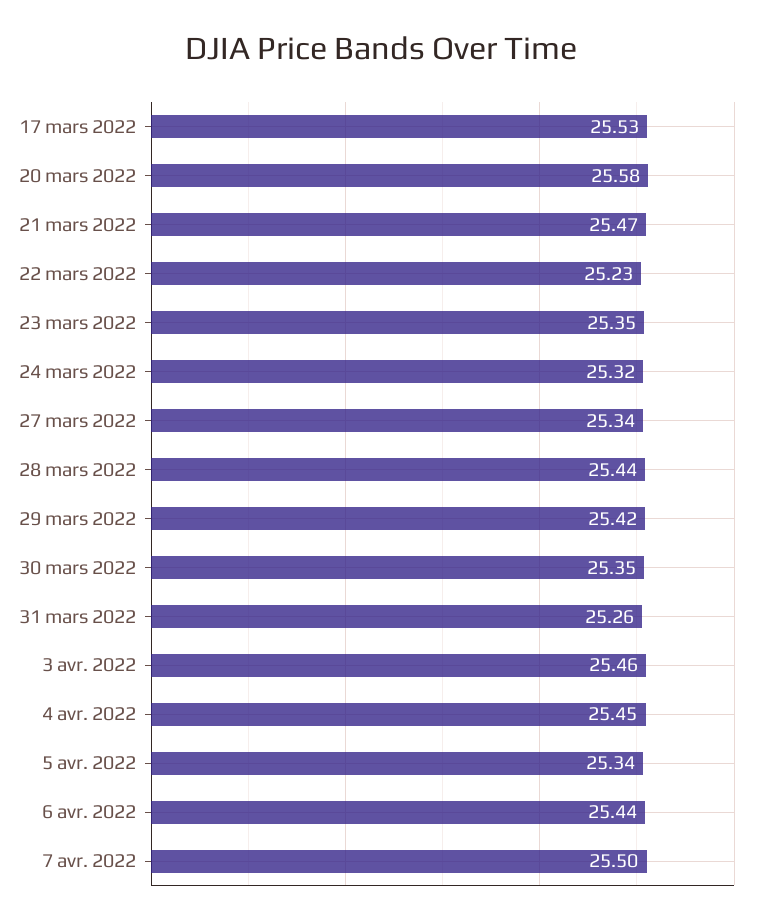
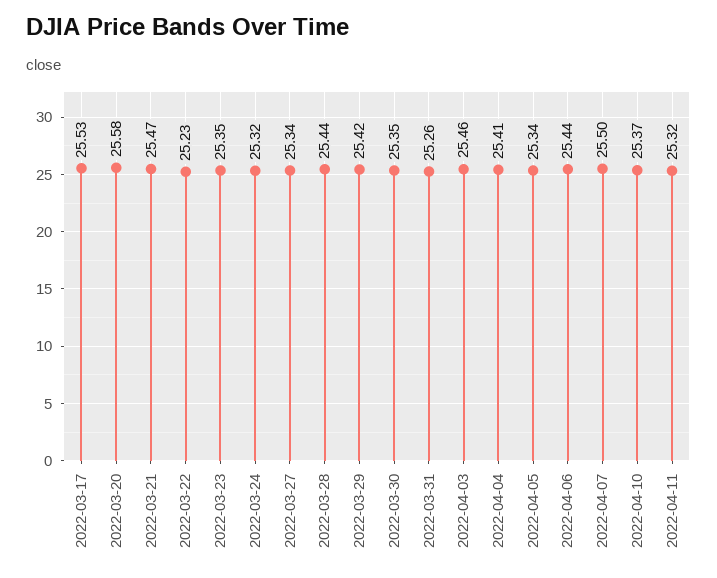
4 avr. 2022: 25.45 -> 25.41
2022-04-10: none -> 25.37
2022-04-11: none -> 25.32

